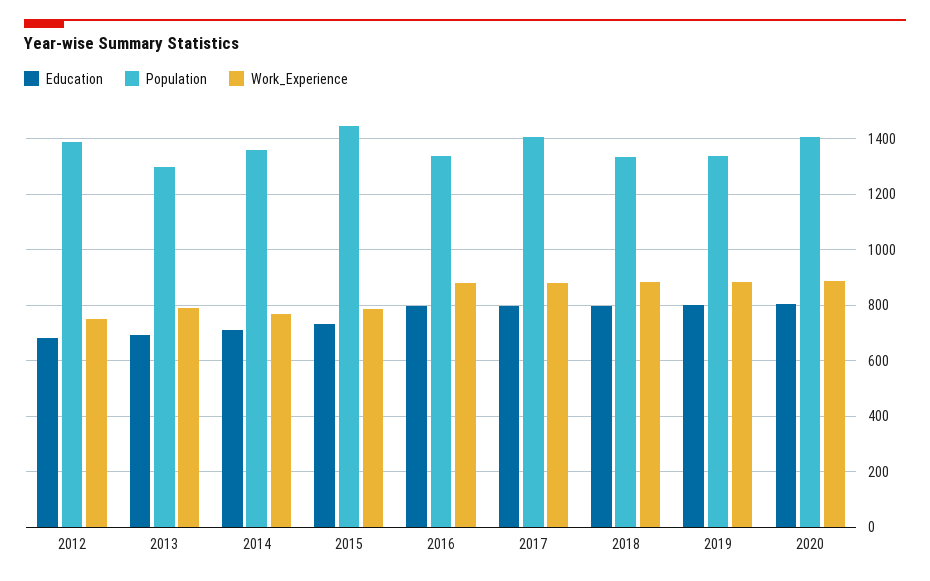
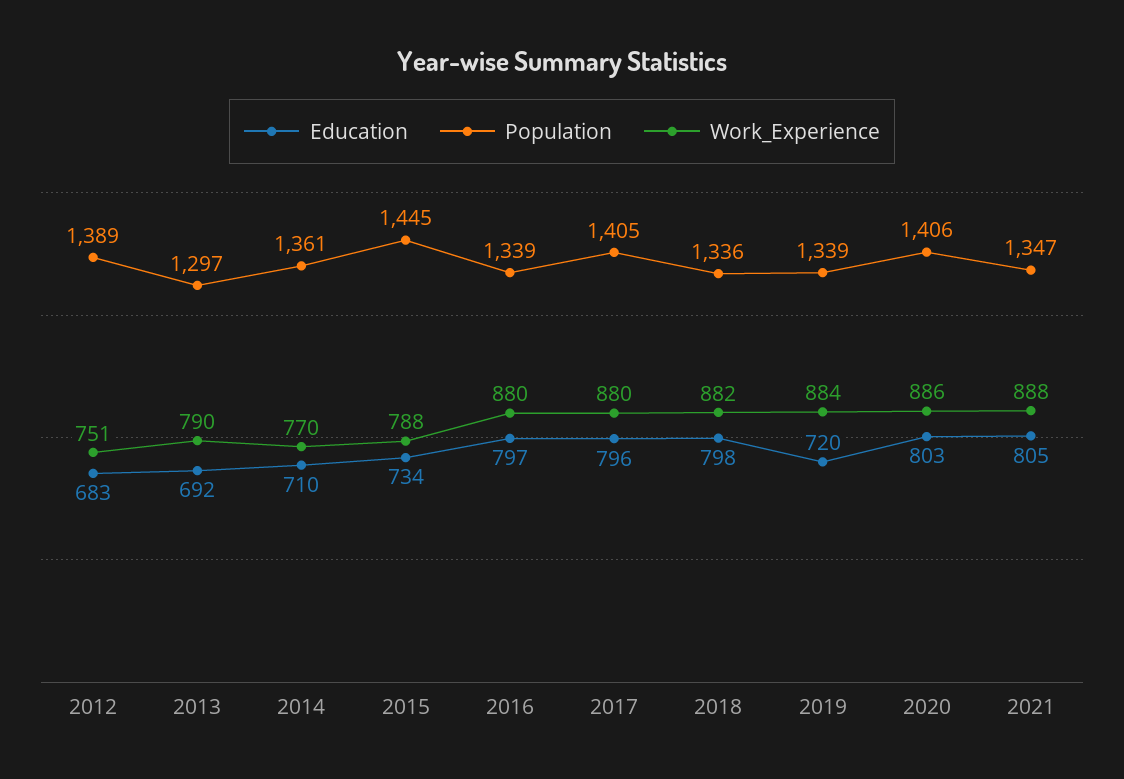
Education, 2019: 800 -> 720
Education, 2021: none -> 805
Population, 2021: none -> 1347
Work_Experience, 2021: none -> 888

